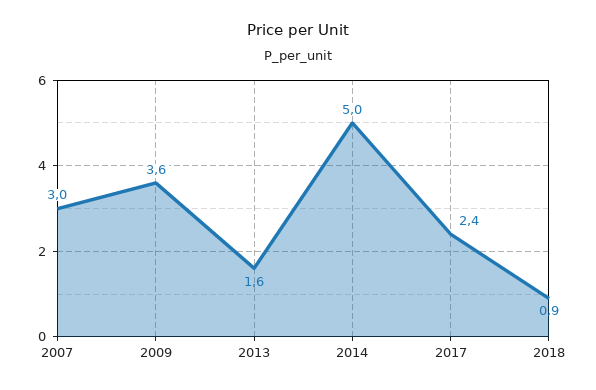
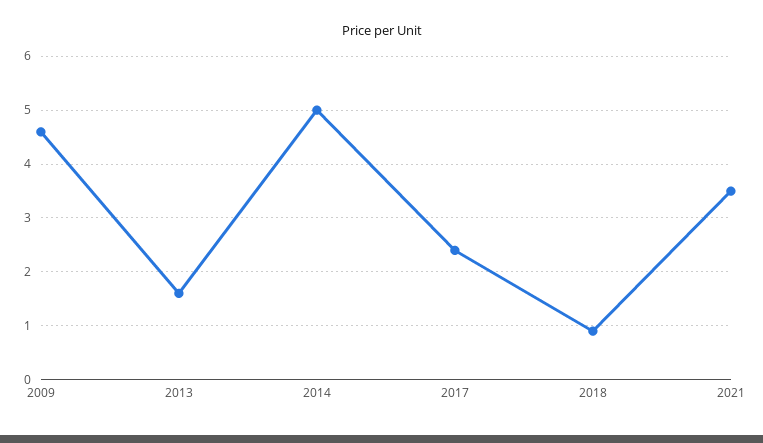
2007: 3 -> none
2009: 3.6 -> 4.5
2021: none -> 3.5

